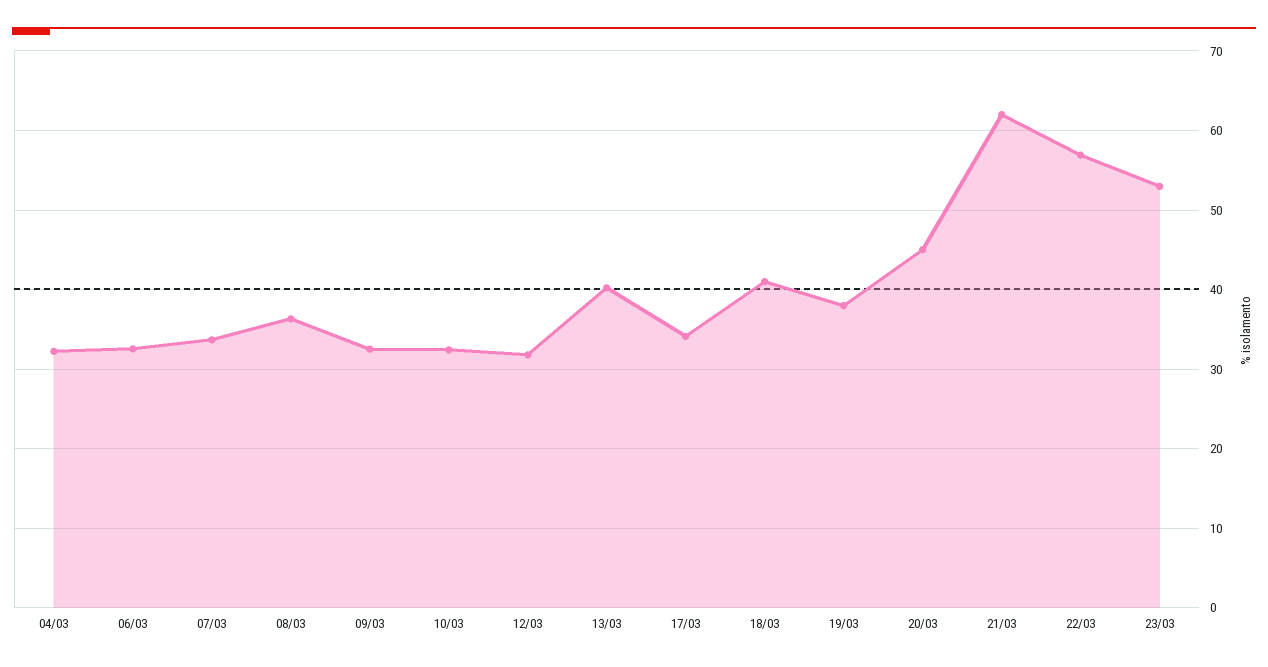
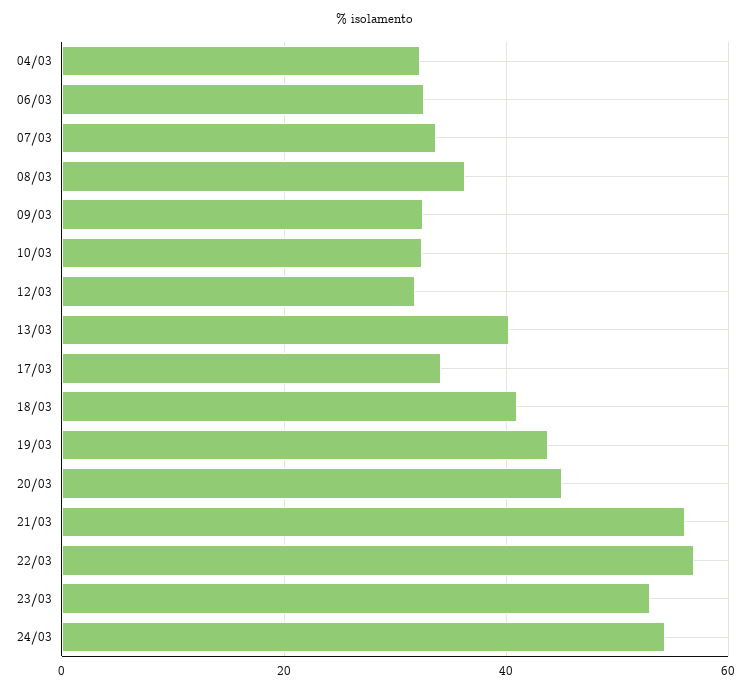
19/03: 38 -> 44
21/03: 62 -> 56
24/03: none -> 54

